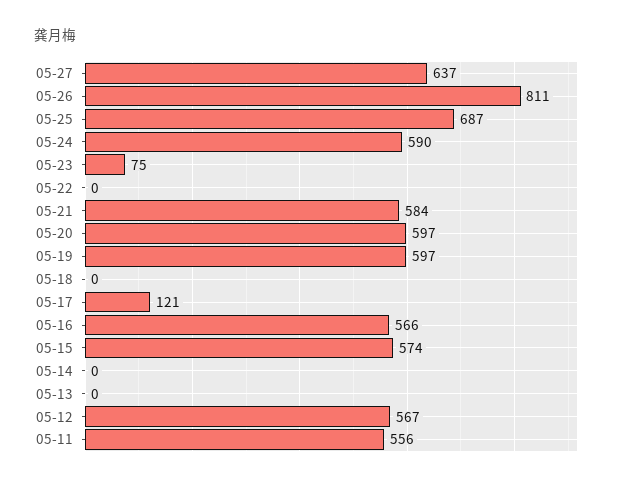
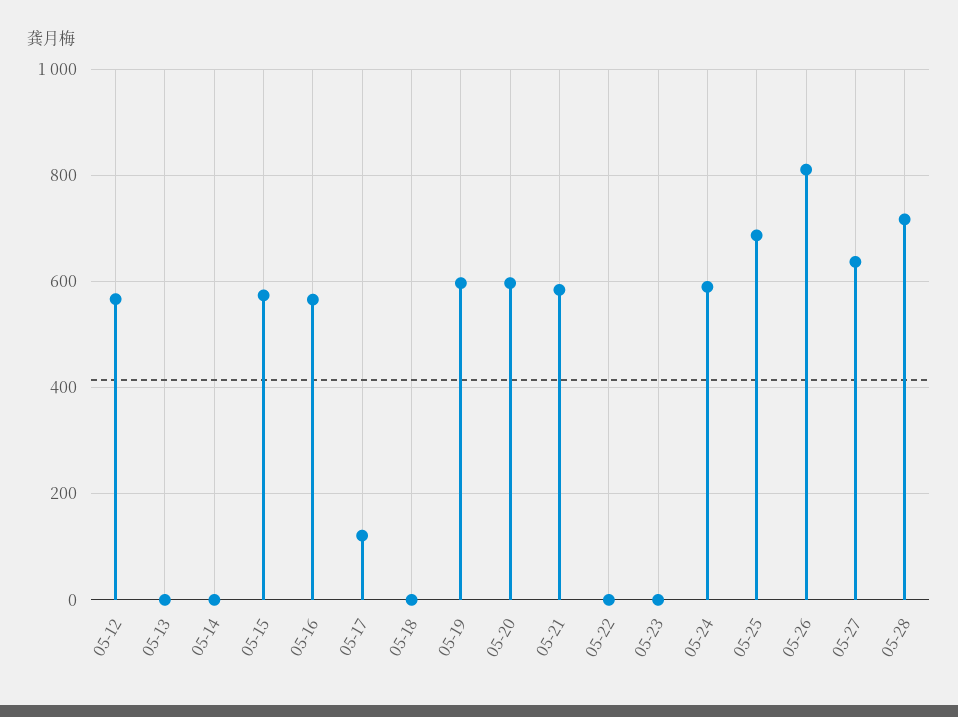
05-23: 75 -> 0
05-11: 556 -> none
05-28: none -> 720

